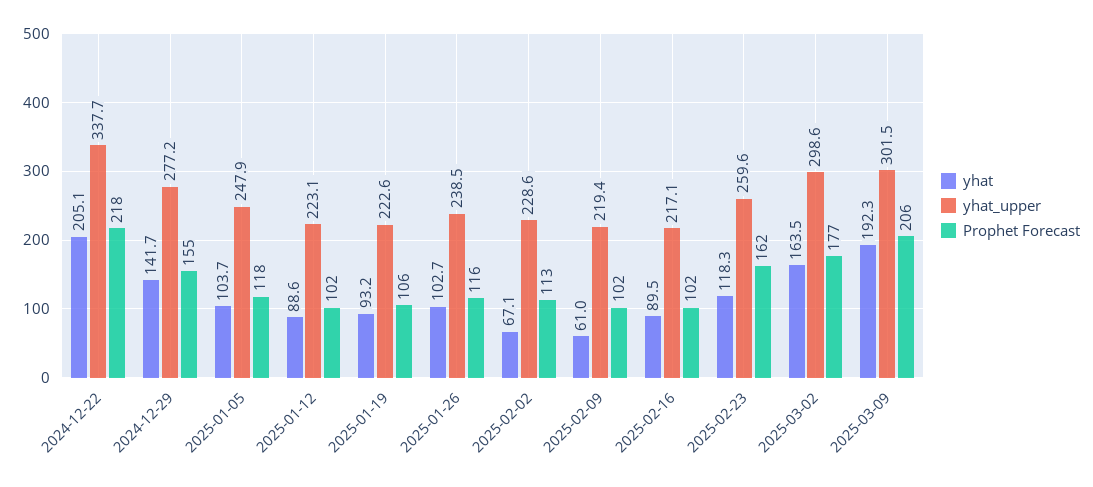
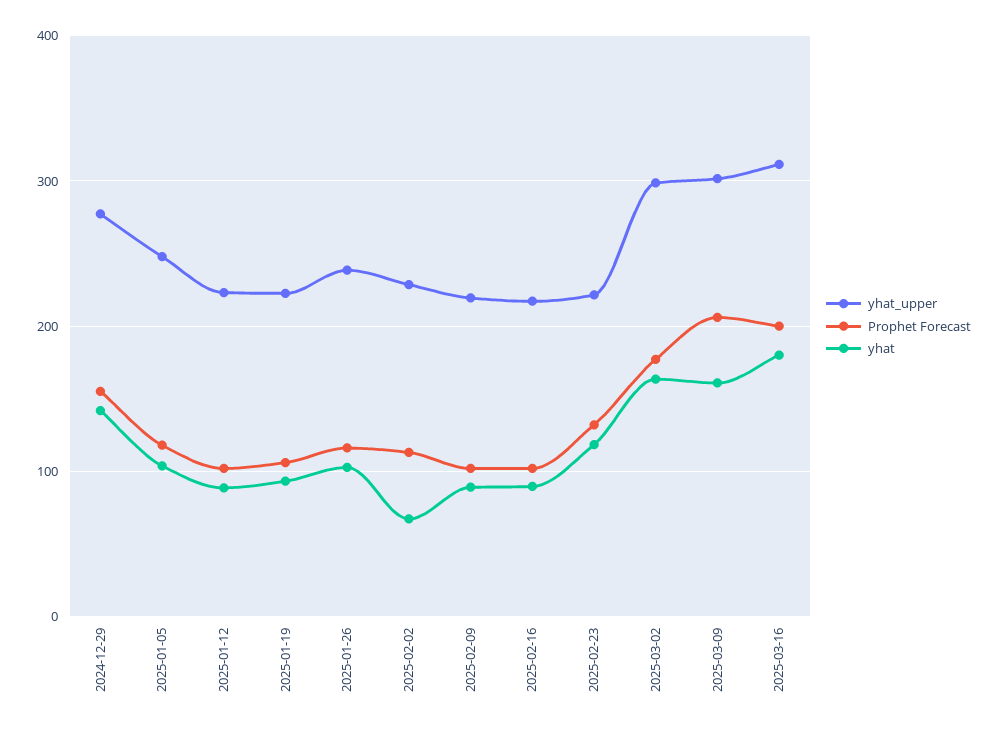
yhat, 2024-12-22: 205.1 -> none
yhat_upper, 2024-12-22: 337.7 -> none
Prophet Forecast, 2024-12-22: 218 -> none
yhat, 2025-02-09: 61 -> 90
yhat_upper, 2025-02-23: 259.6 -> 220
Prophet Forecast, 2025-02-23: 162 -> 130
yhat, 2025-03-09: 192.3 -> 160
yhat_upper, 2025-03-16: none -> 310
Prophet Forecast, 2025-03-16: none -> 200
yhat, 2025-03-16: none -> 180

